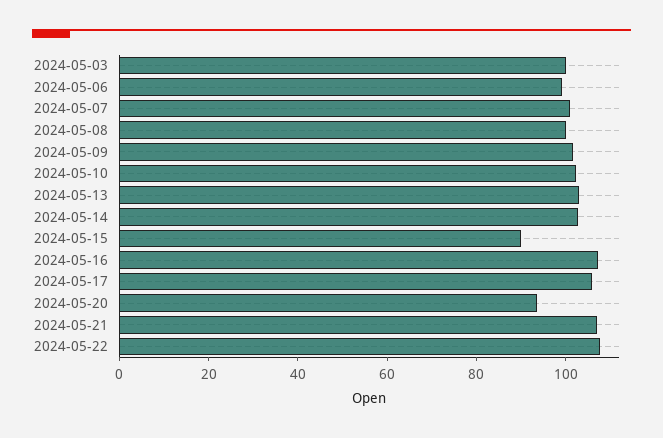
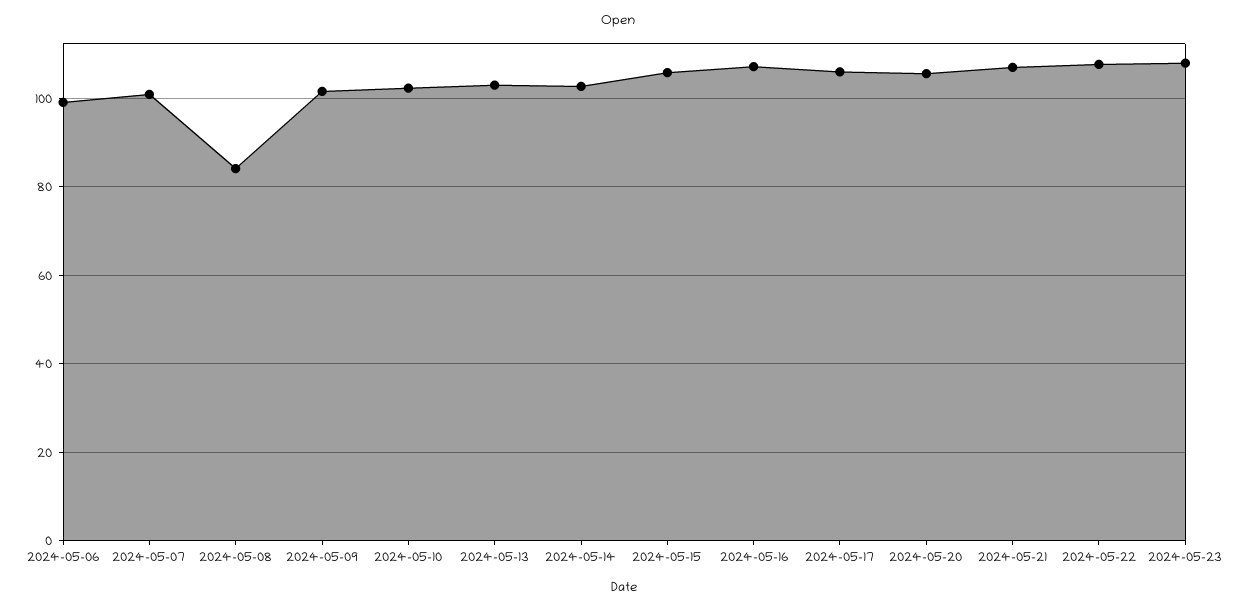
2024-05-03: 100 -> none
2024-05-08: 100 -> 84
2024-05-15: 90 -> 106
2024-05-20: 95 -> 106
2024-05-23: none -> 108

